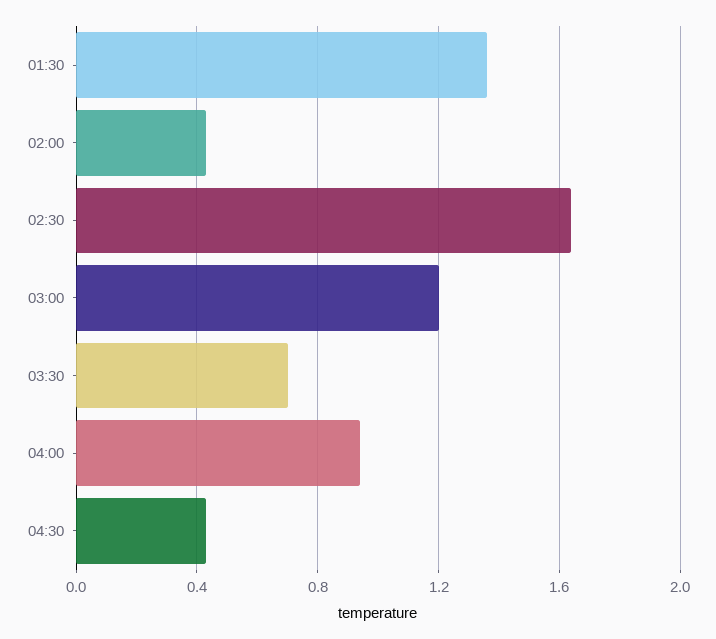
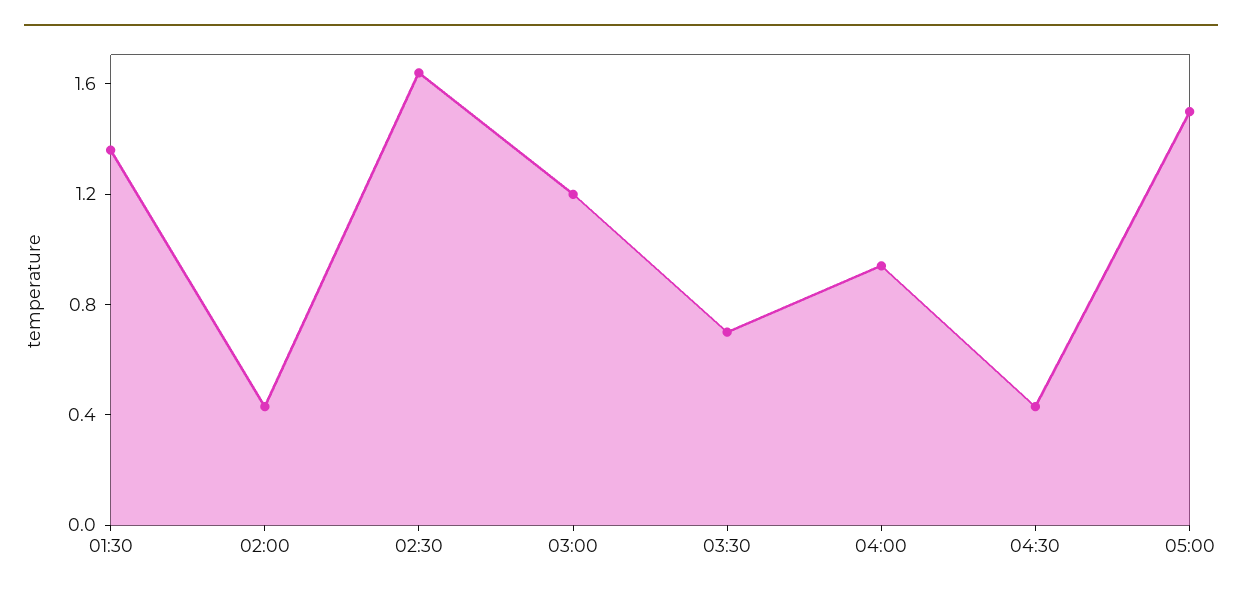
05:00: none -> 1.5

